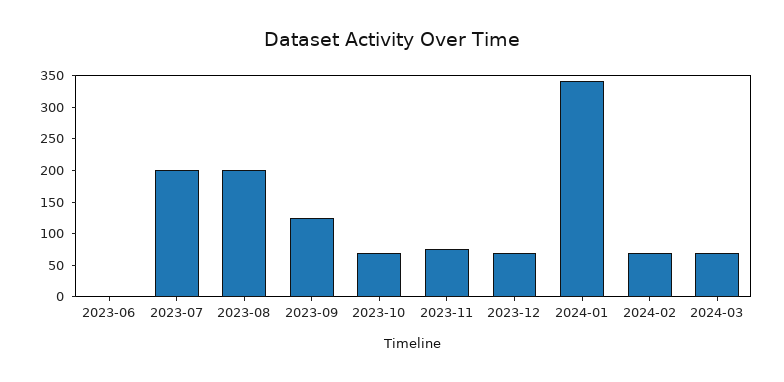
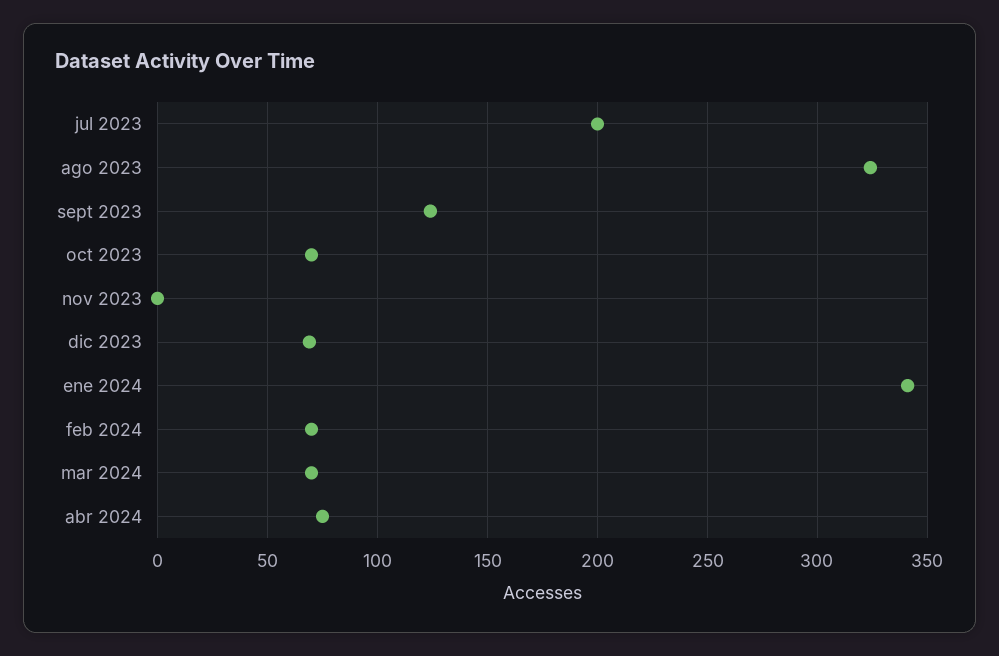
2023-06: 0 -> none
2023-08: 200 -> 325
2023-11: 75 -> 0
abr 2024: none -> 75

